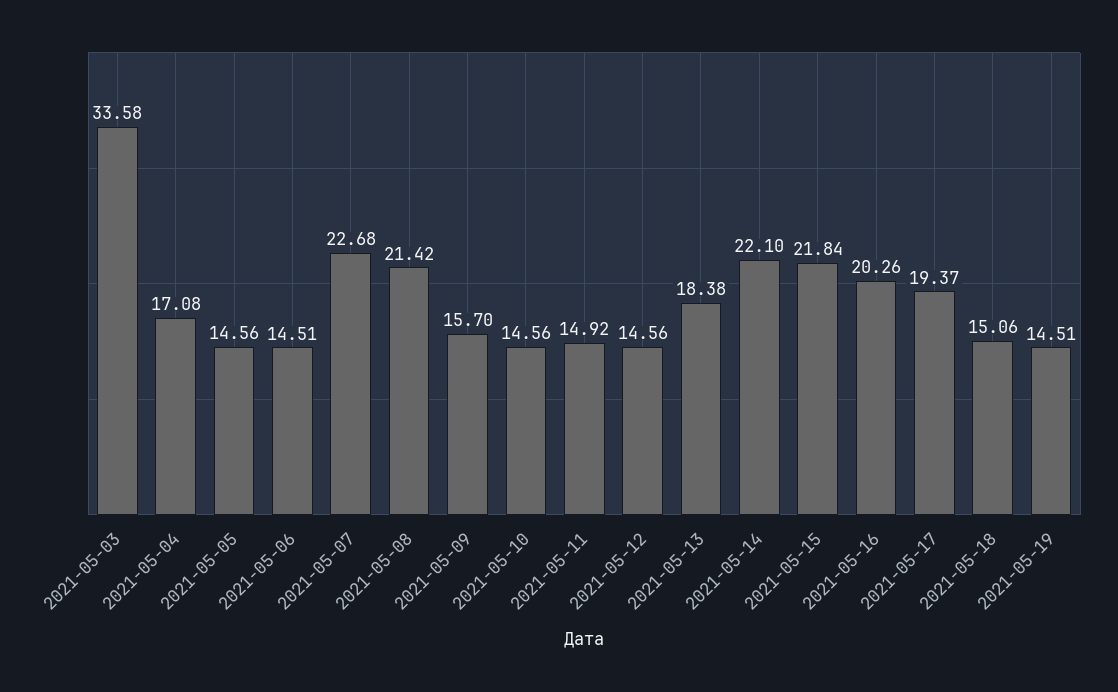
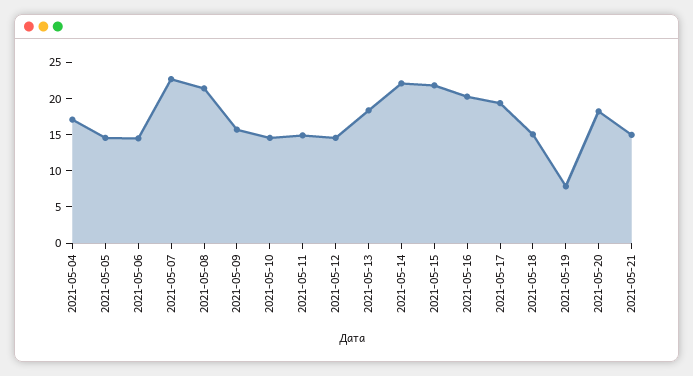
2021-05-03: 33.58 -> none
2021-05-19: 14.51 -> 7.5
2021-05-20: none -> 17.5
2021-05-21: none -> 15

